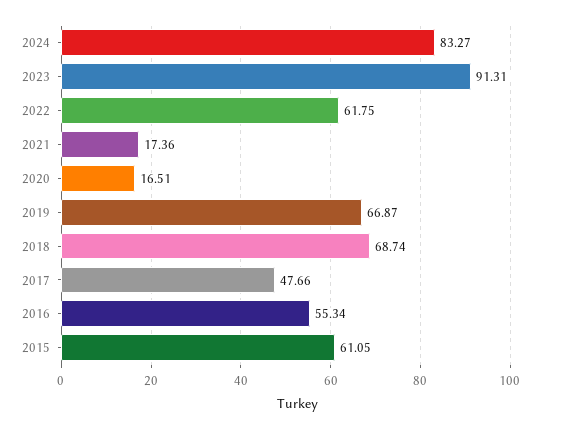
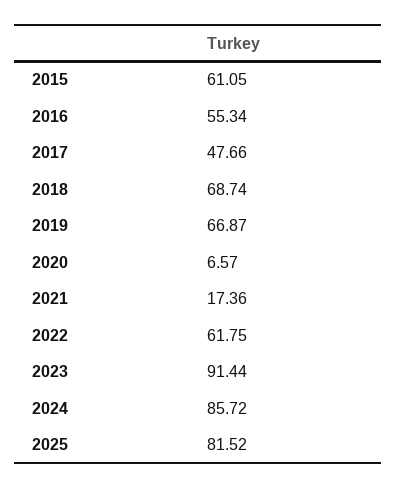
2024: 83.27 -> 85.72
2023: 91.31 -> 91.44
2020: 16.51 -> 6.57
2025: none -> 81.52

